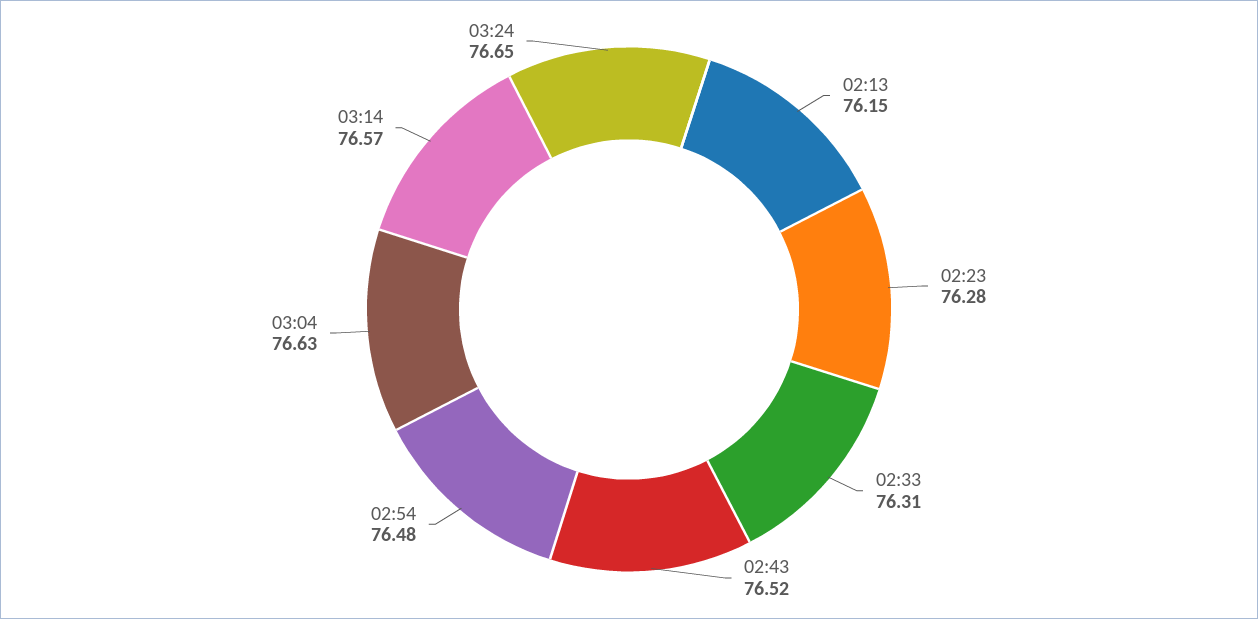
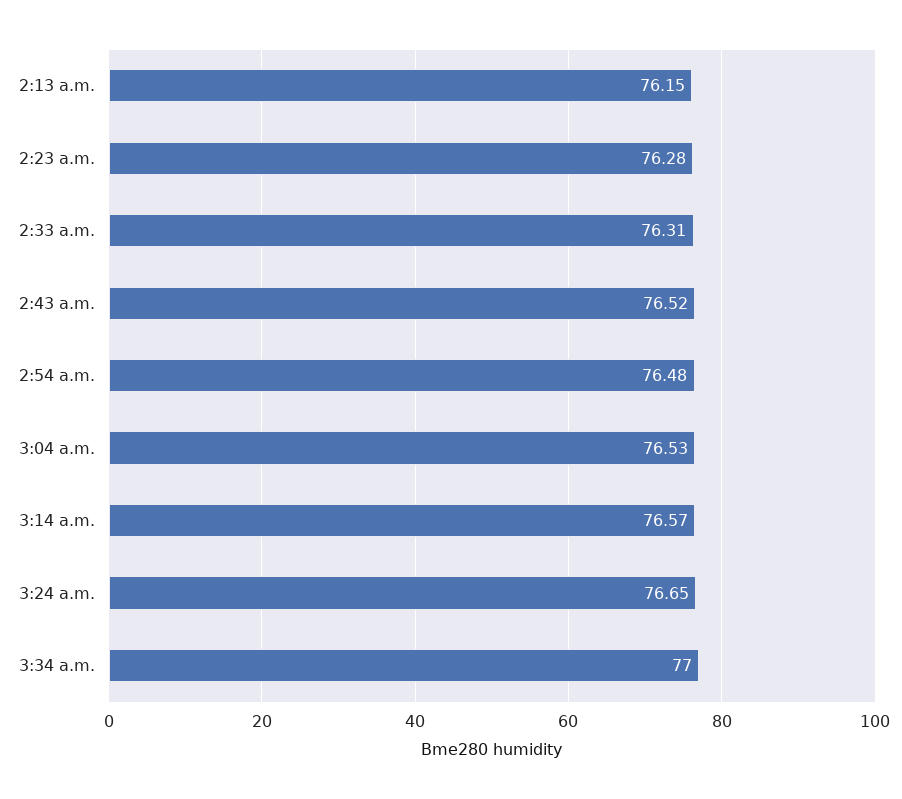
03:04: 76.63 -> 76.53
3:34 a.m.: none -> 77

